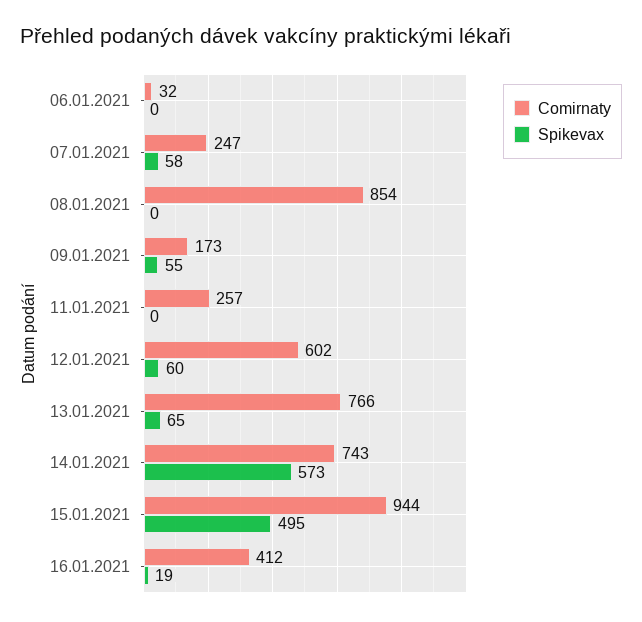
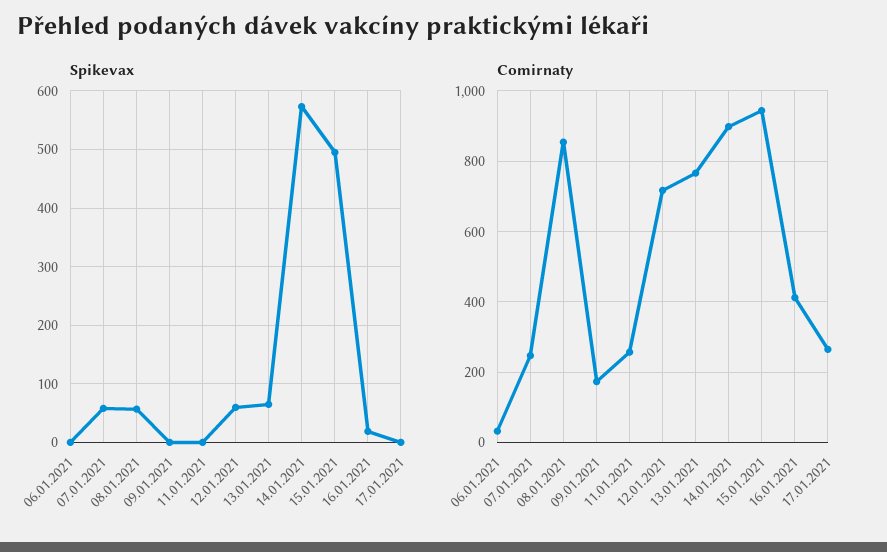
Spikevax, 08.01.2021: 0 -> 60
Spikevax, 09.01.2021: 55 -> 0
Comirnaty, 12.01.2021: 602 -> 720
Comirnaty, 14.01.2021: 743 -> 900
Spikevax, 17.01.2021: none -> 0
Comirnaty, 17.01.2021: none -> 260

